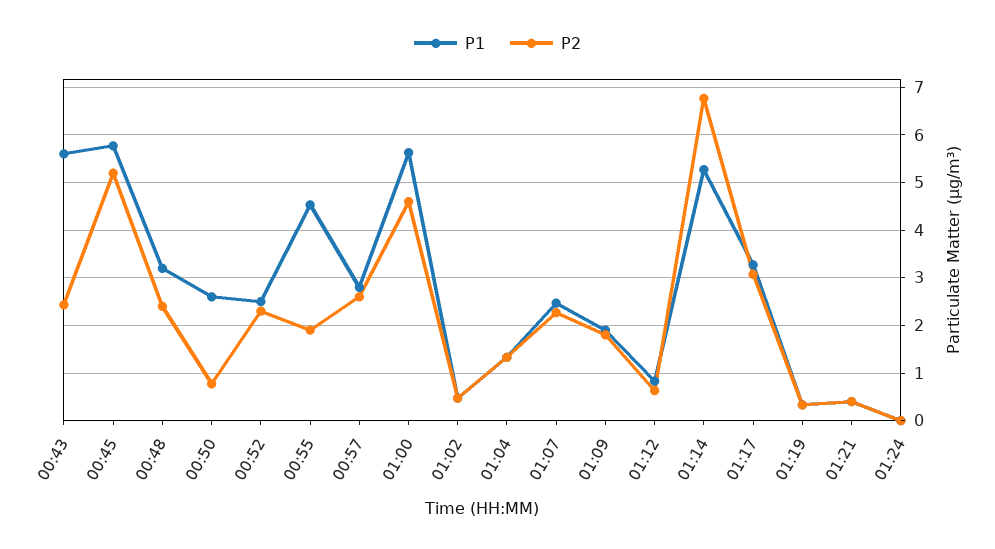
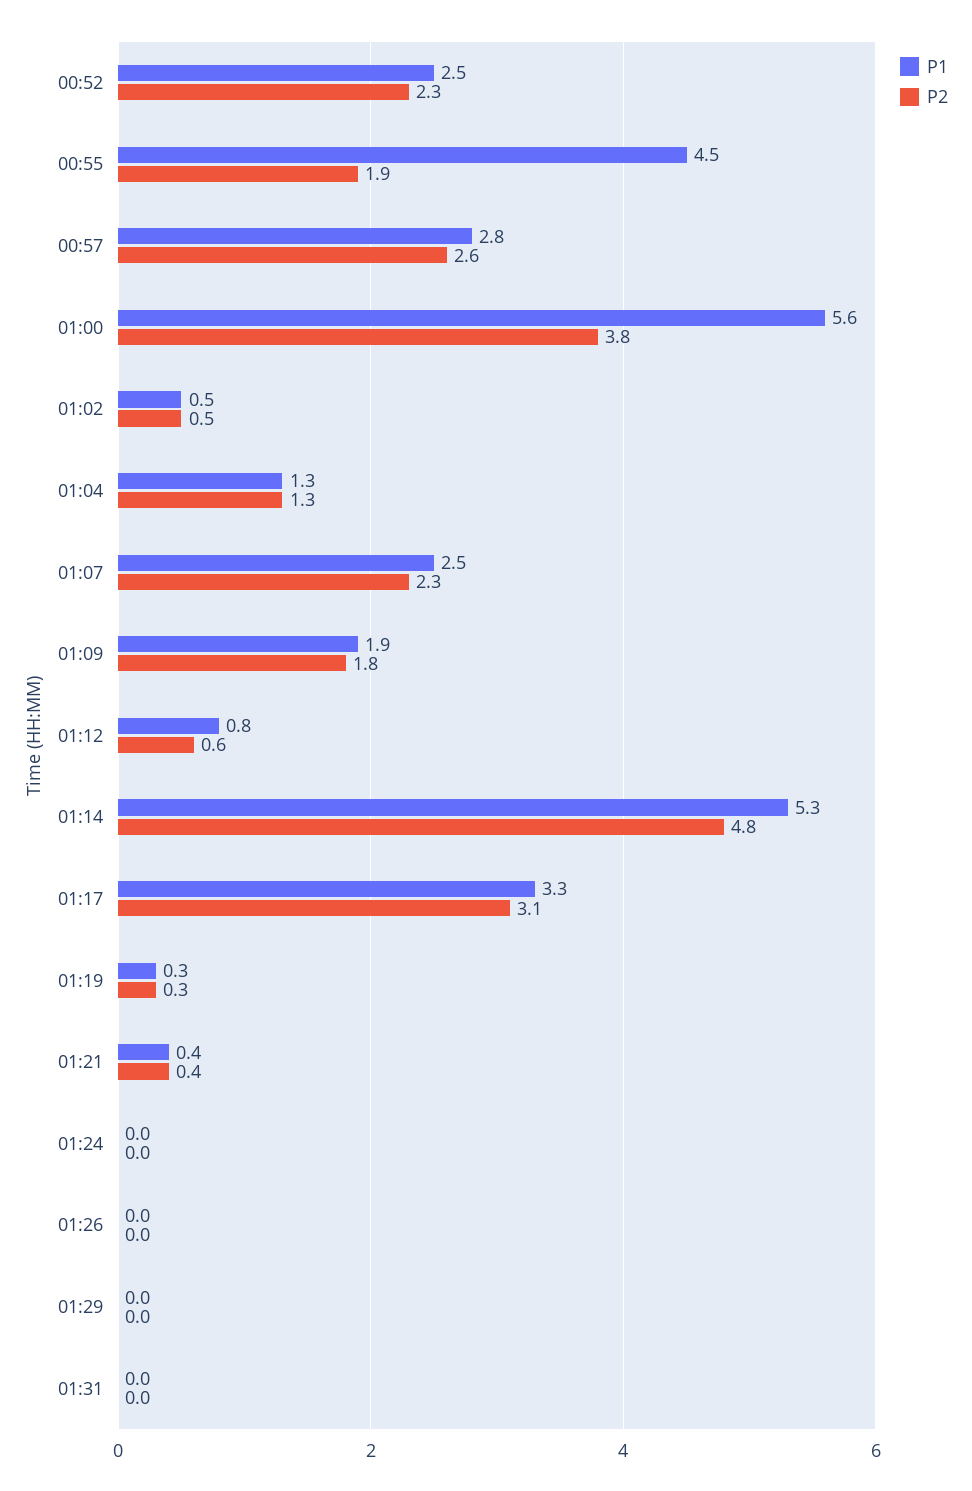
P1, 00:43: 5.6 -> none
P2, 00:43: 2.4 -> none
P1, 00:45: 5.8 -> none
P2, 00:45: 5.2 -> none
P1, 00:48: 3.2 -> none
P2, 00:48: 2.4 -> none
P1, 00:50: 2.6 -> none
P2, 00:50: 0.8 -> none
P2, 01:00: 4.6 -> 3.8
P2, 01:14: 6.8 -> 4.8
P1, 01:26: none -> 0
P2, 01:26: none -> 0
P1, 01:29: none -> 0
P2, 01:29: none -> 0
P1, 01:31: none -> 0
P2, 01:31: none -> 0

